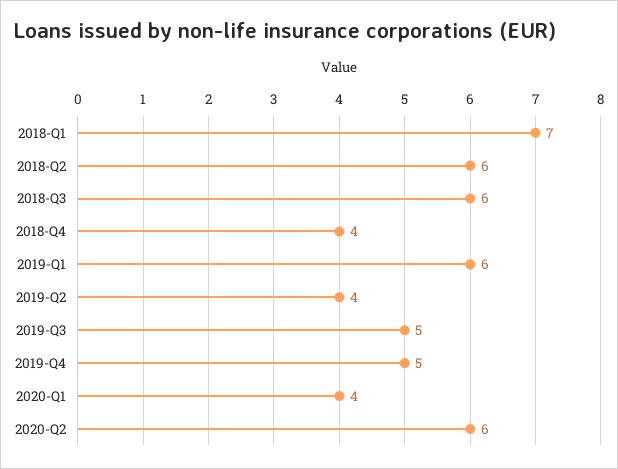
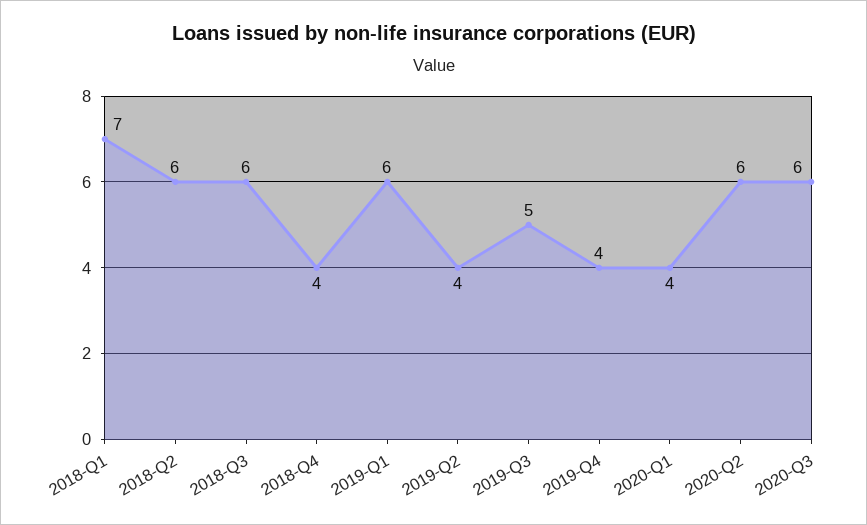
2019-Q4: 5 -> 4
2020-Q3: none -> 6

